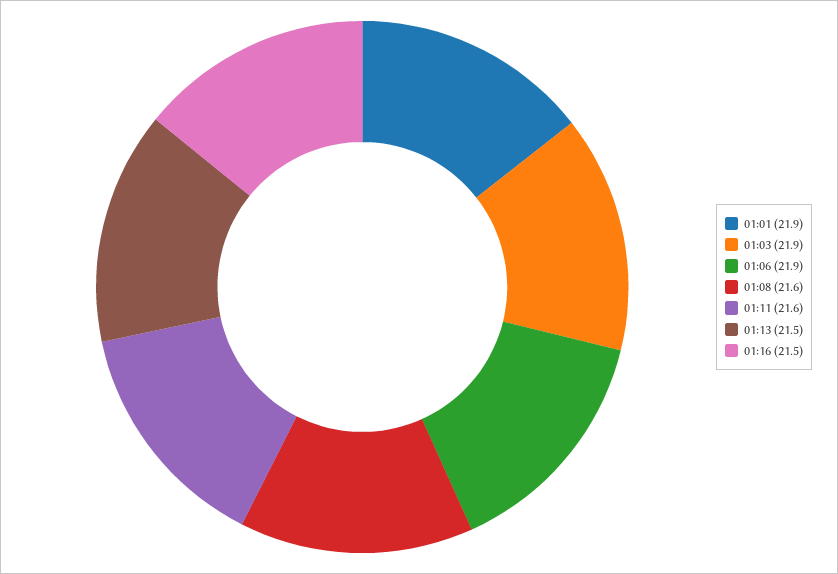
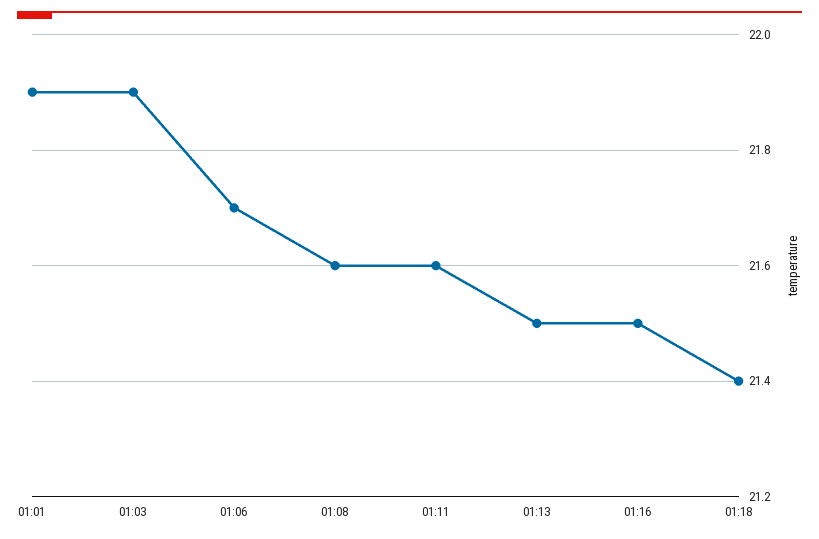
01:06: 21.9 -> 21.7
01:18: none -> 21.4

